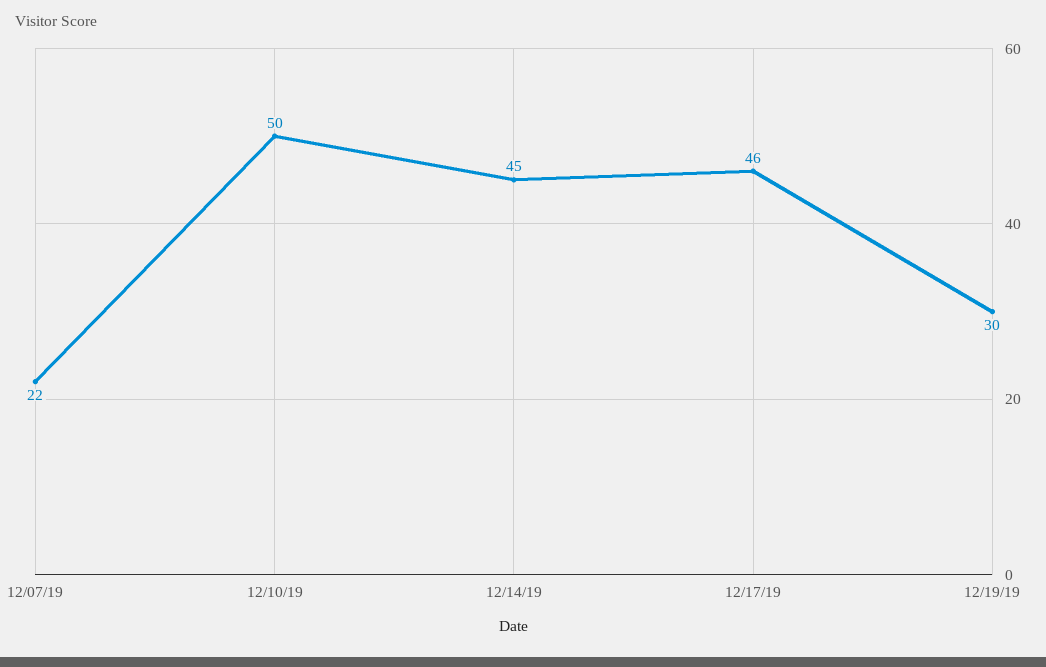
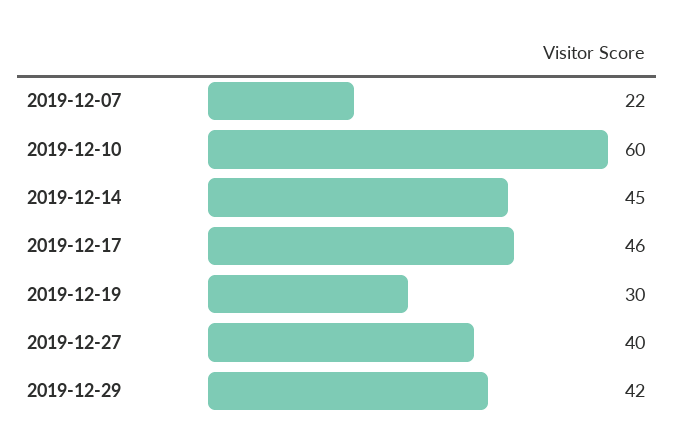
12/10/19: 50 -> 60
2019-12-27: none -> 40
2019-12-29: none -> 42

